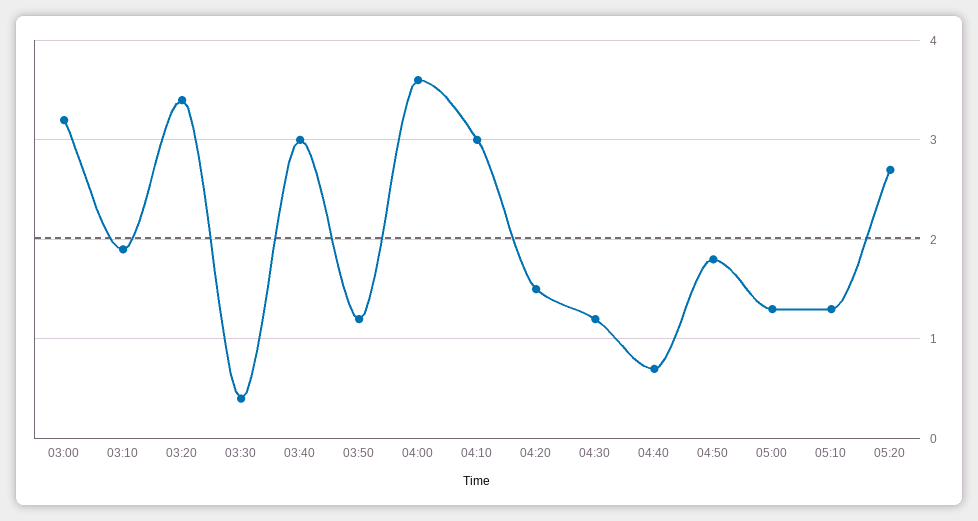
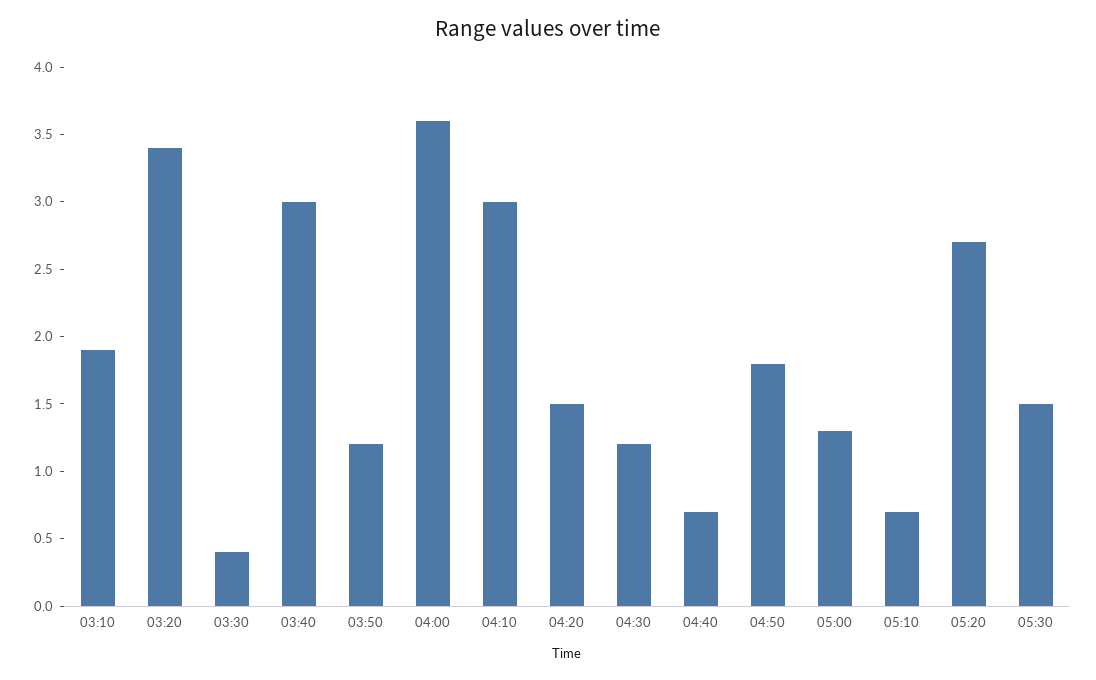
03:00: 3.2 -> none
05:10: 1.3 -> 0.7
05:30: none -> 1.5

